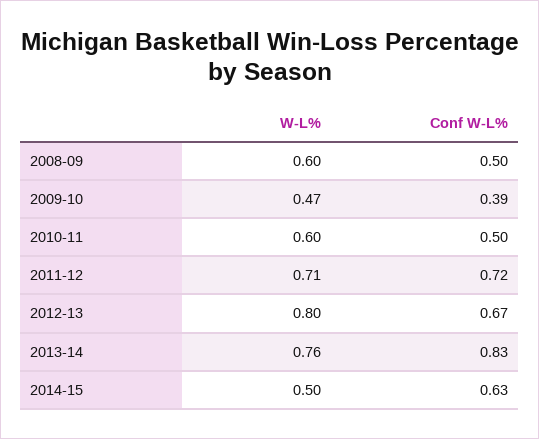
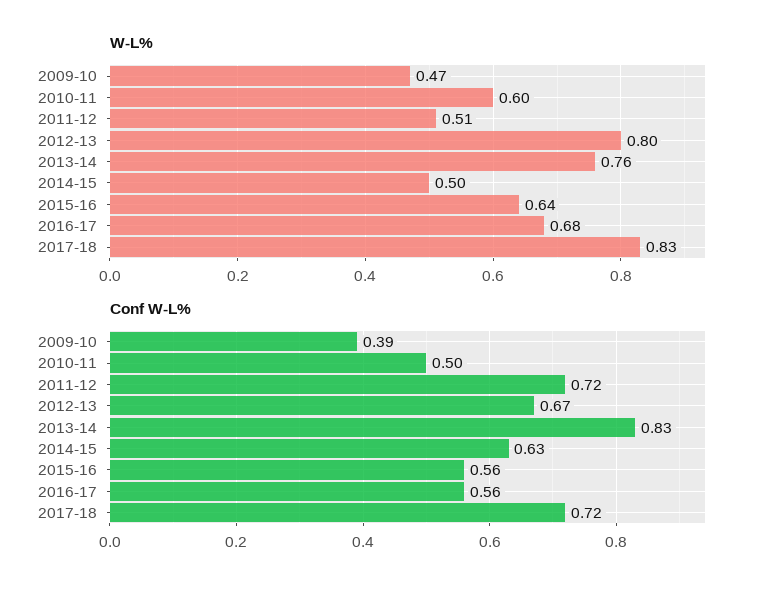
W-L%, 2008-09: 0.6 -> none
Conf W-L%, 2008-09: 0.5 -> none
W-L%, 2011-12: 0.71 -> 0.51
W-L%, 2015-16: none -> 0.64
W-L%, 2016-17: none -> 0.68
W-L%, 2017-18: none -> 0.83
Conf W-L%, 2015-16: none -> 0.56
Conf W-L%, 2016-17: none -> 0.56
Conf W-L%, 2017-18: none -> 0.72

